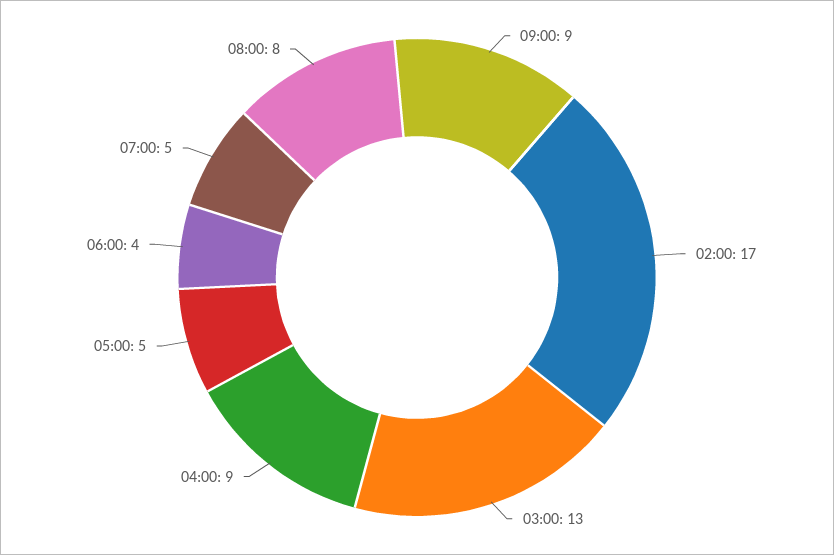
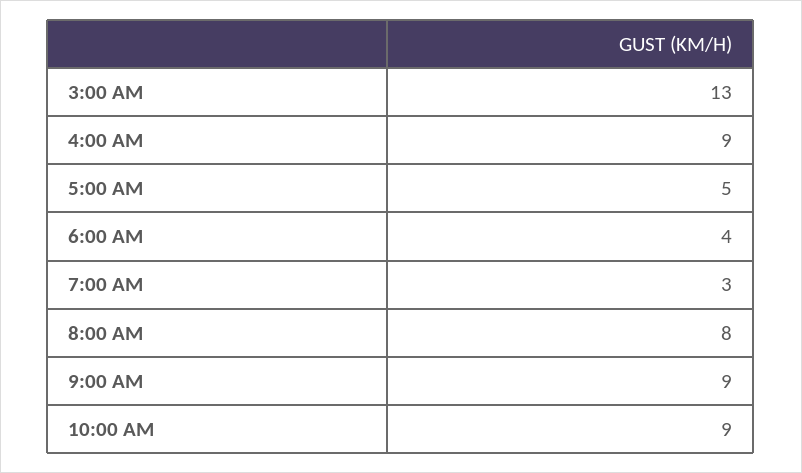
02:00: 17 -> none
07:00: 5 -> 3
10:00 AM: none -> 9

